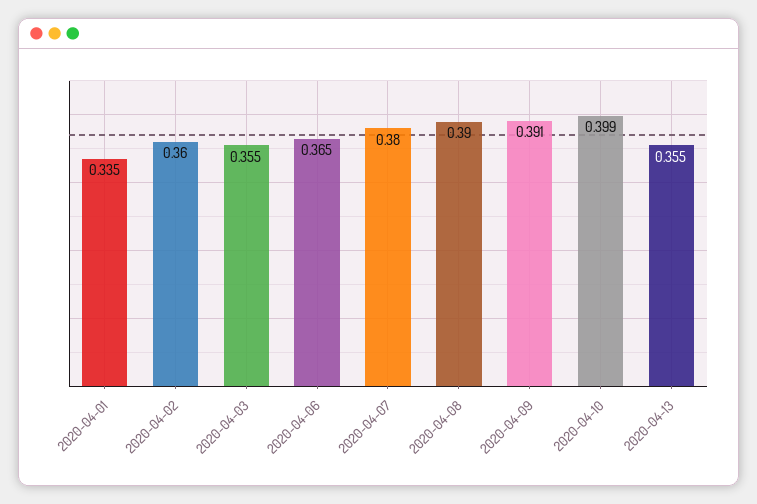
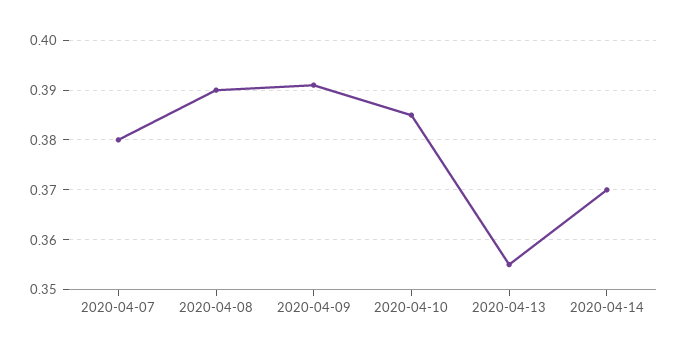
2020-04-01: 0.335 -> none
2020-04-02: 0.36 -> none
2020-04-03: 0.355 -> none
2020-04-06: 0.365 -> none
2020-04-10: 0.399 -> 0.385
2020-04-14: none -> 0.37

